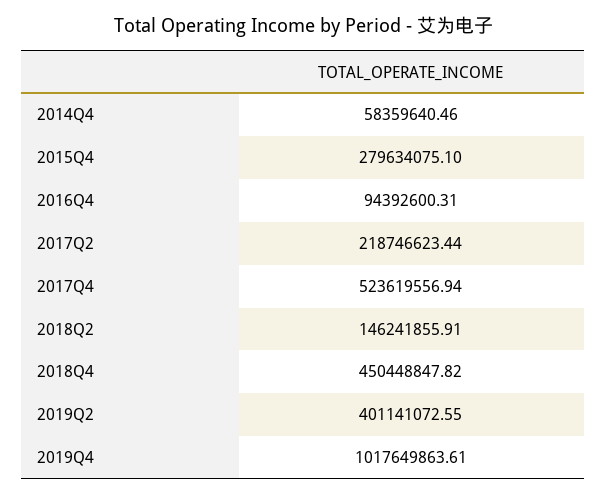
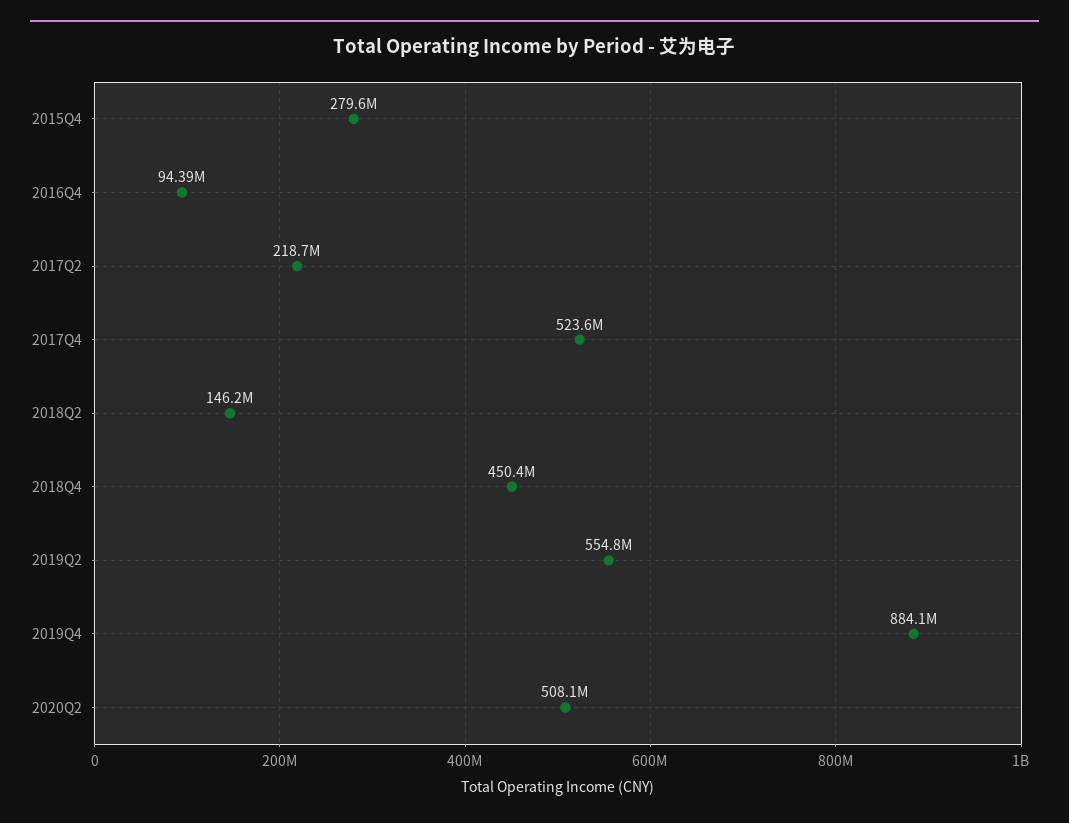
2014Q4: 58359640.46 -> none
2019Q2: 401141072.55 -> 554800000
2019Q4: 1017649863.61 -> 884100000
2020Q2: none -> 508100000

